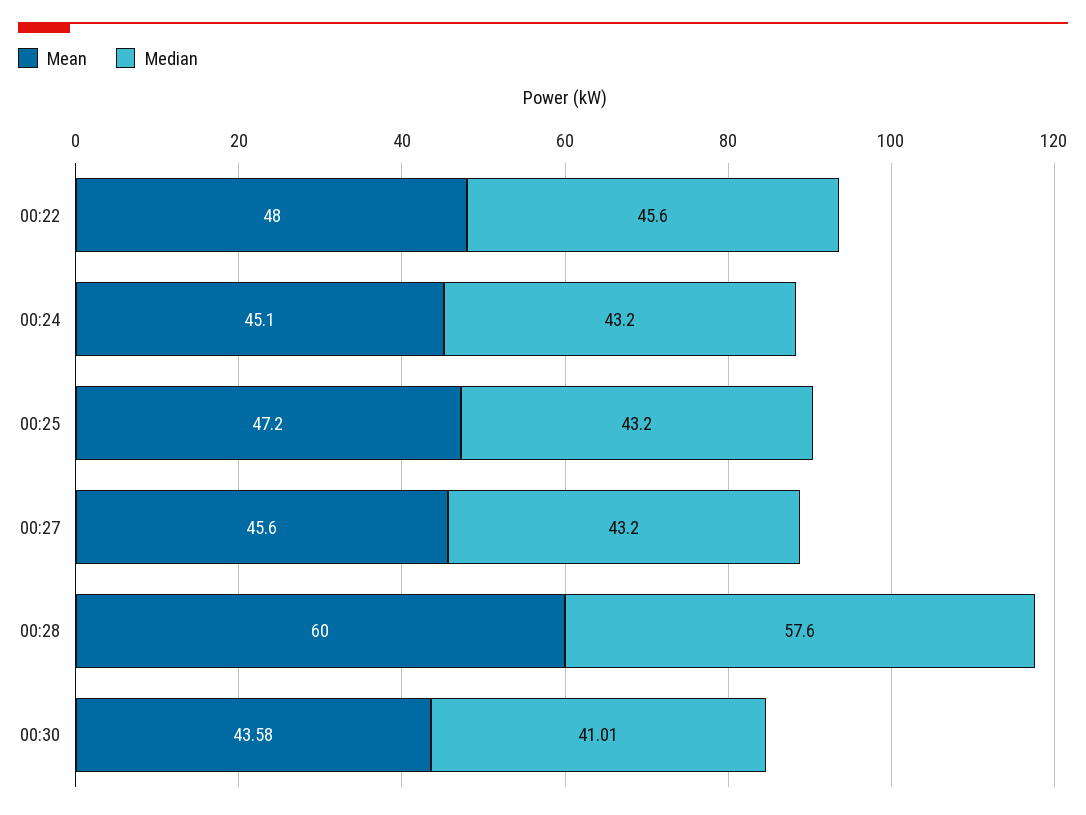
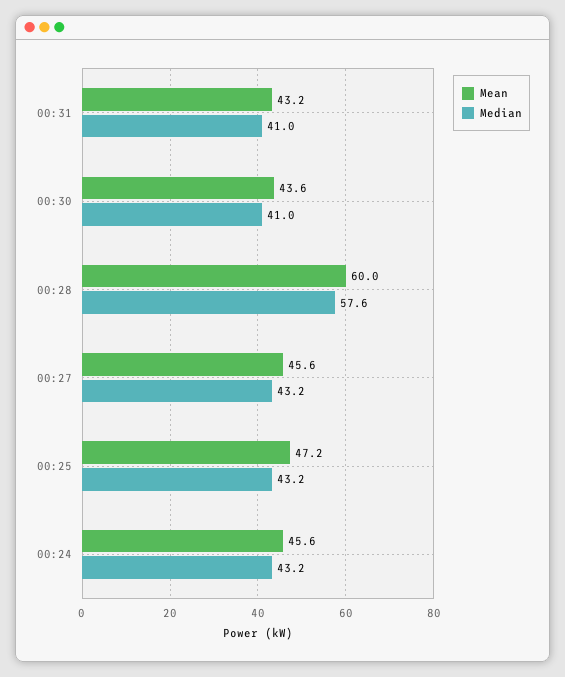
Mean, 00:22: 48 -> none
Median, 00:22: 45.6 -> none
Mean, 00:24: 45.1 -> 45.6
Mean, 00:31: none -> 43.2
Median, 00:31: none -> 41

